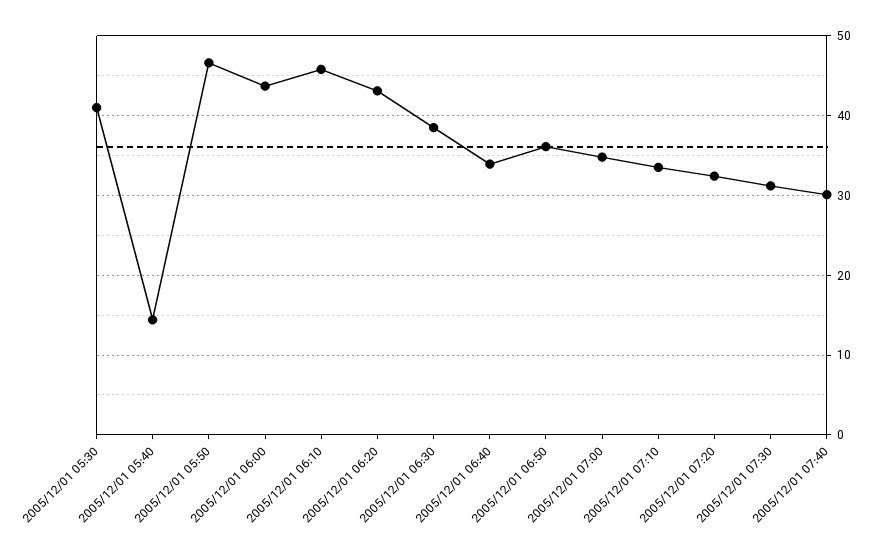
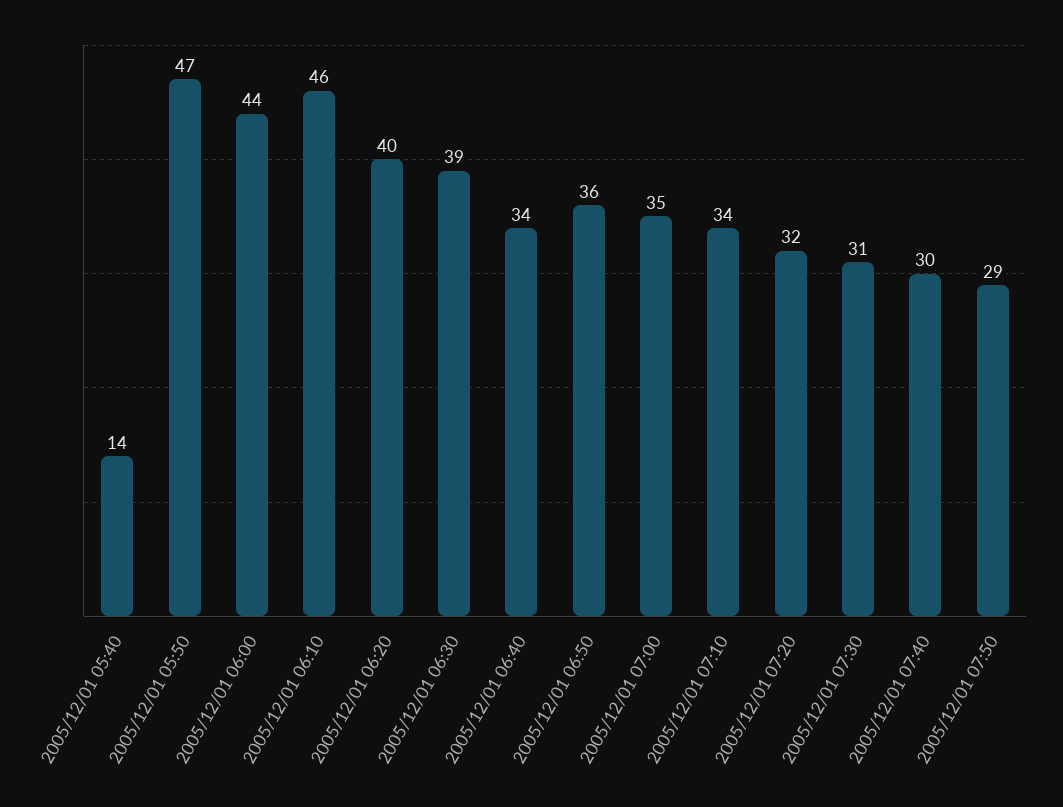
2005/12/01 05:30: 41 -> none
2005/12/01 06:20: 43 -> 40
2005/12/01 07:50: none -> 29

